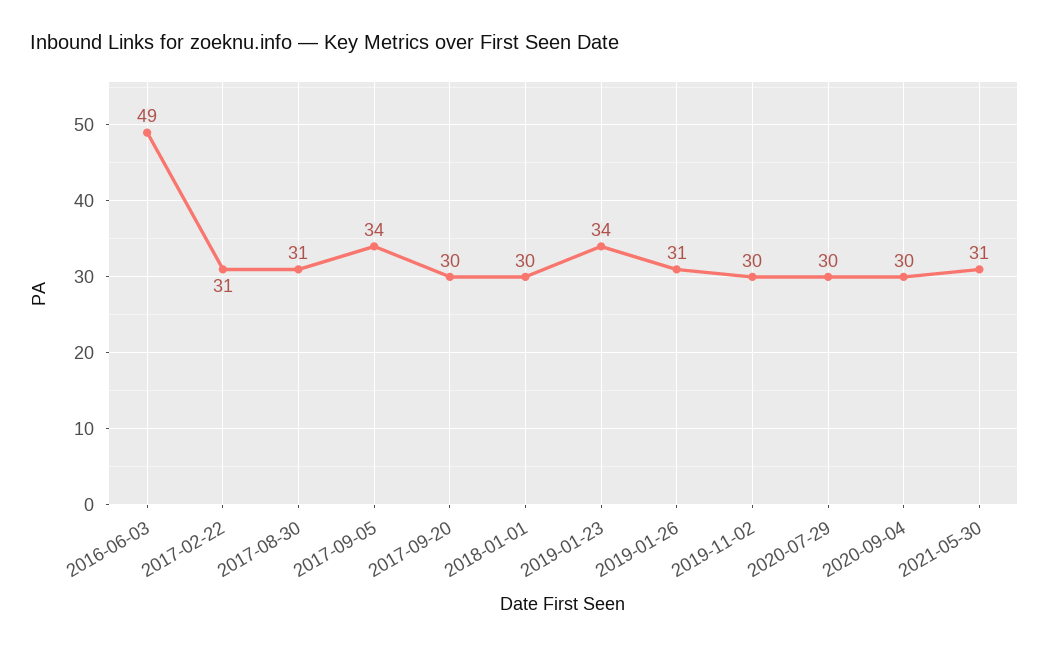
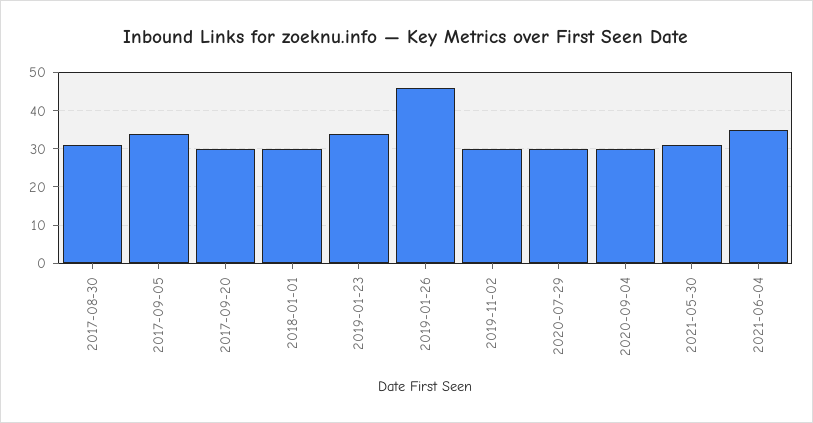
2016-06-03: 49 -> none
2017-02-22: 31 -> none
2019-01-26: 31 -> 45
2021-06-04: none -> 35

